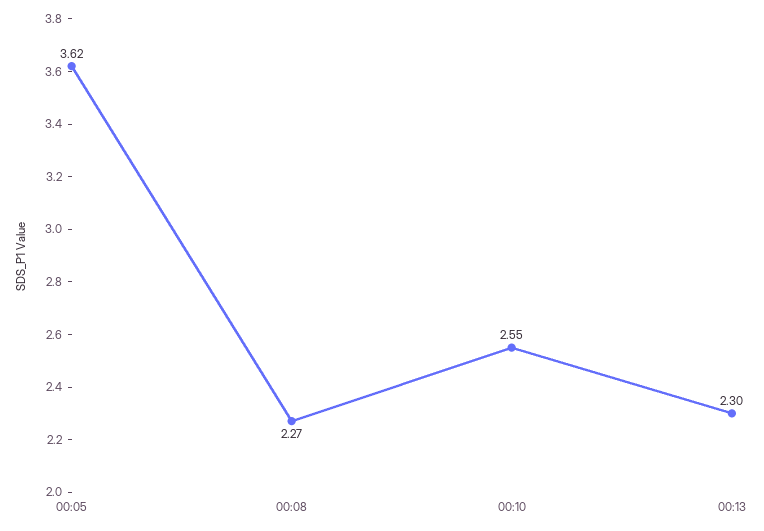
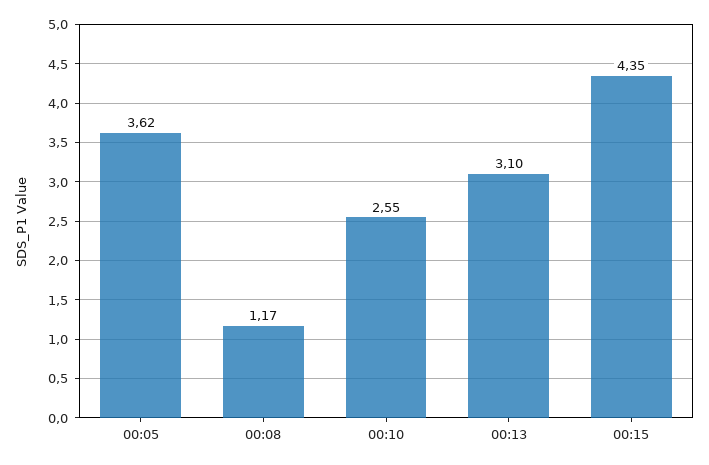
00:08: 2.27 -> 1.17
00:13: 2.3 -> 3.1
00:15: none -> 4.35

